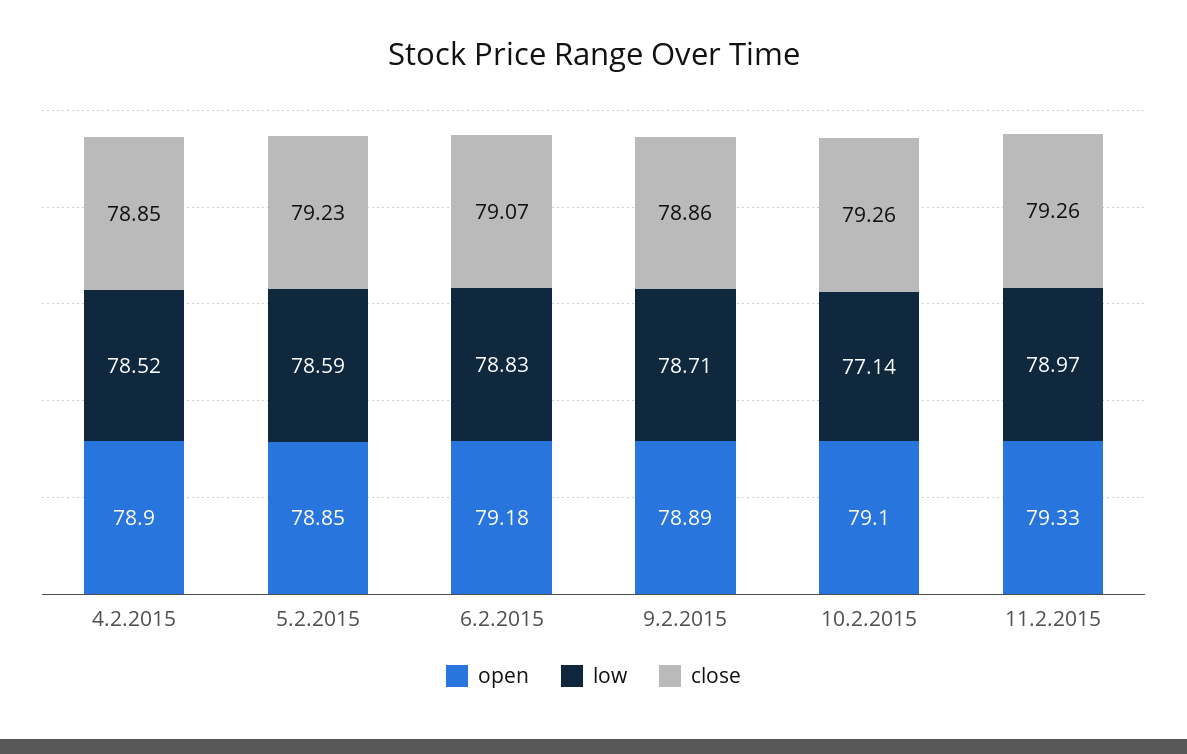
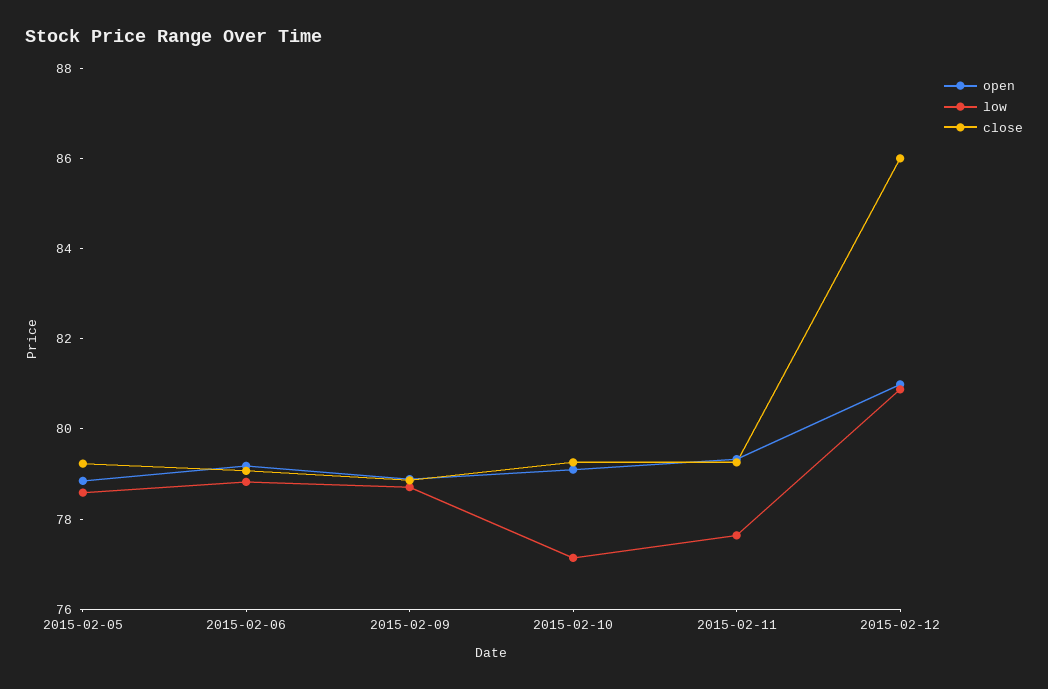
open, 4.2.2015: 78.9 -> none
low, 4.2.2015: 78.52 -> none
close, 4.2.2015: 78.85 -> none
low, 11.2.2015: 78.97 -> 77.5
open, 2015-02-12: none -> 81
low, 2015-02-12: none -> 81
close, 2015-02-12: none -> 86

